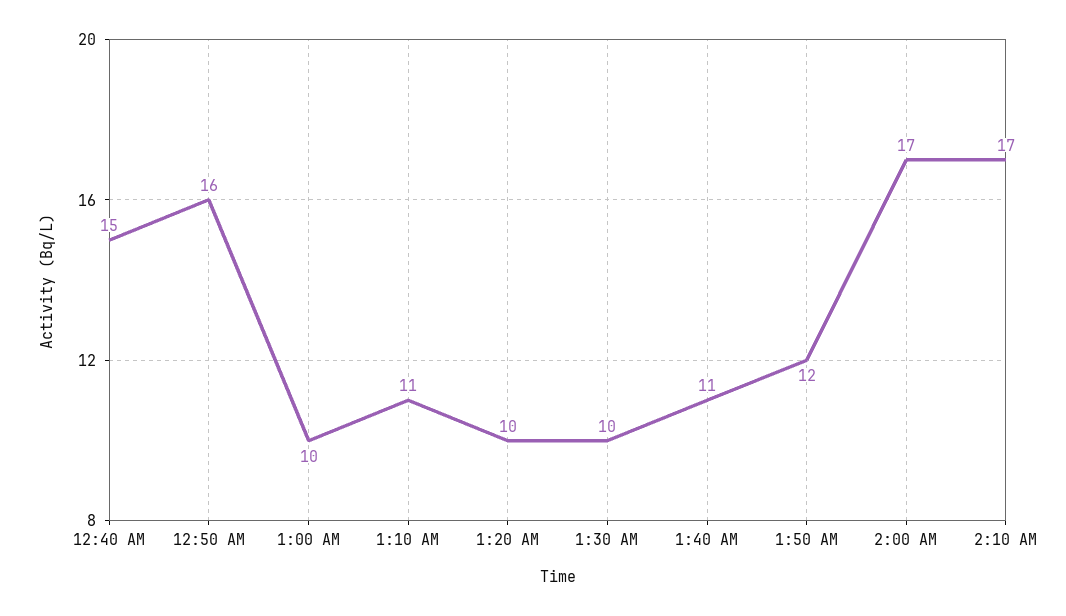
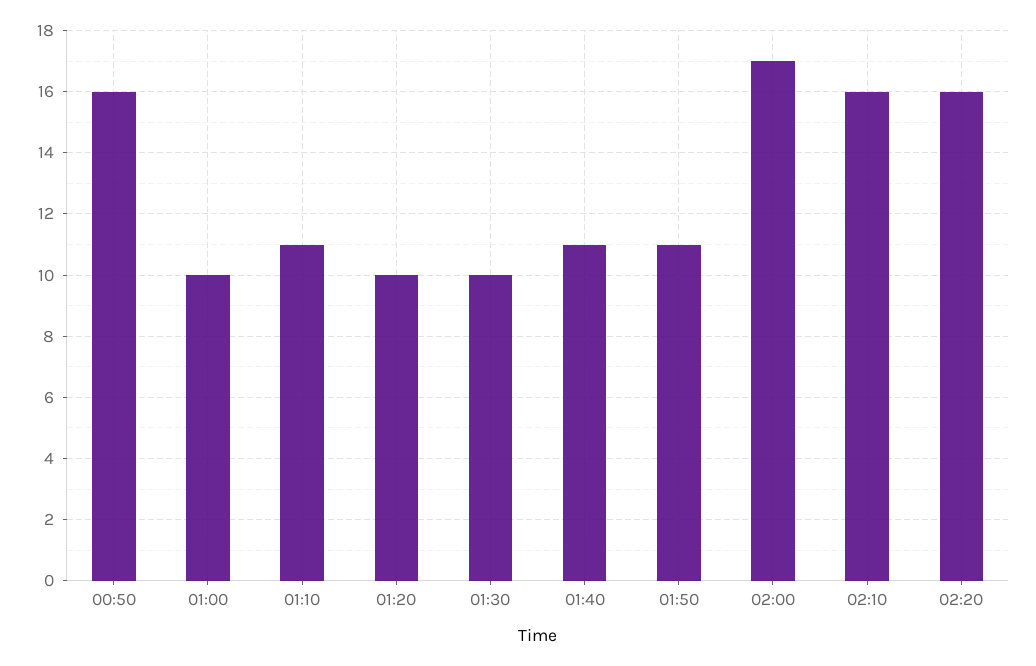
12:40 AM: 15 -> none
1:50 AM: 12 -> 11
2:10 AM: 17 -> 16
02:20: none -> 16

